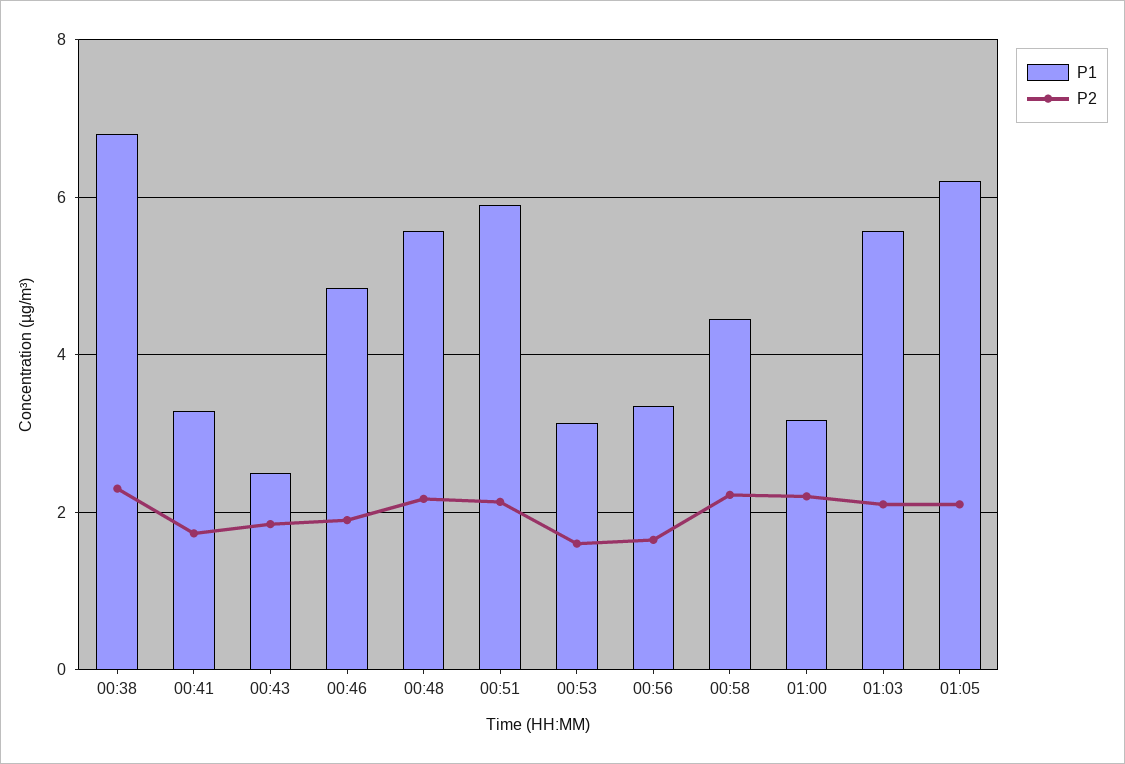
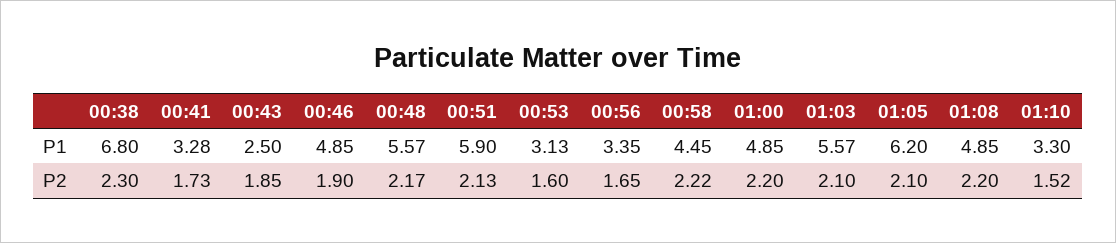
P1, 01:00: 3.2 -> 4.85
P1, 01:08: none -> 4.85
P1, 01:10: none -> 3.3
P2, 01:08: none -> 2.2
P2, 01:10: none -> 1.52

